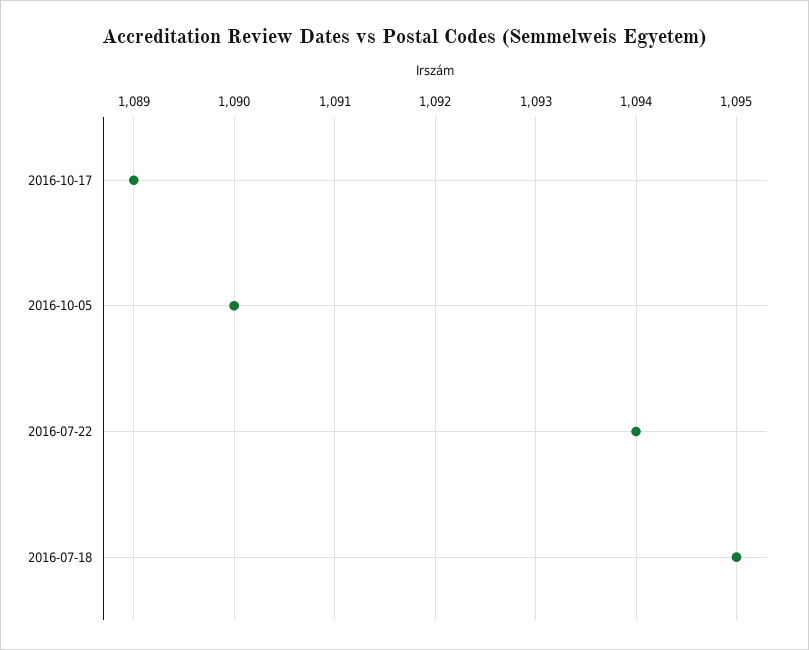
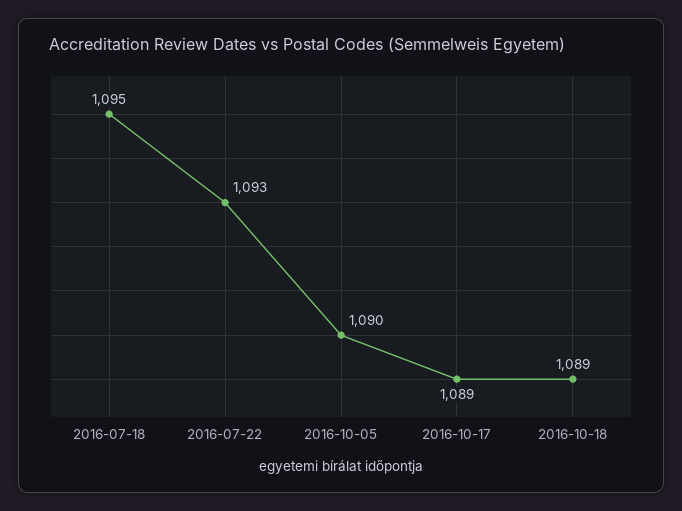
2016-07-22: 1094 -> 1093
2016-10-18: none -> 1089

